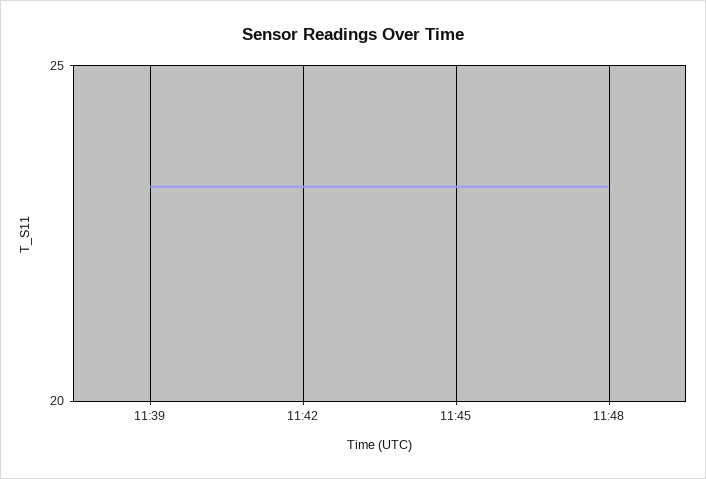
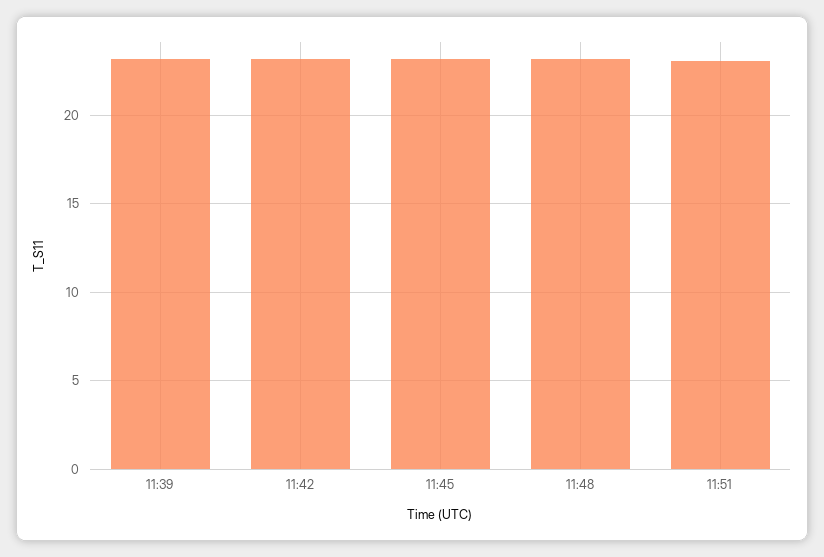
11:51: none -> 23

